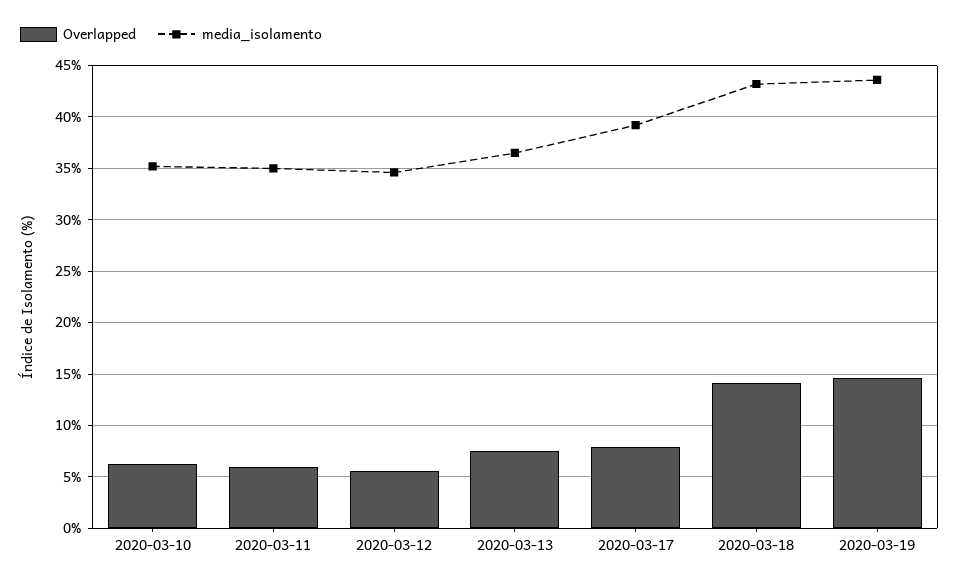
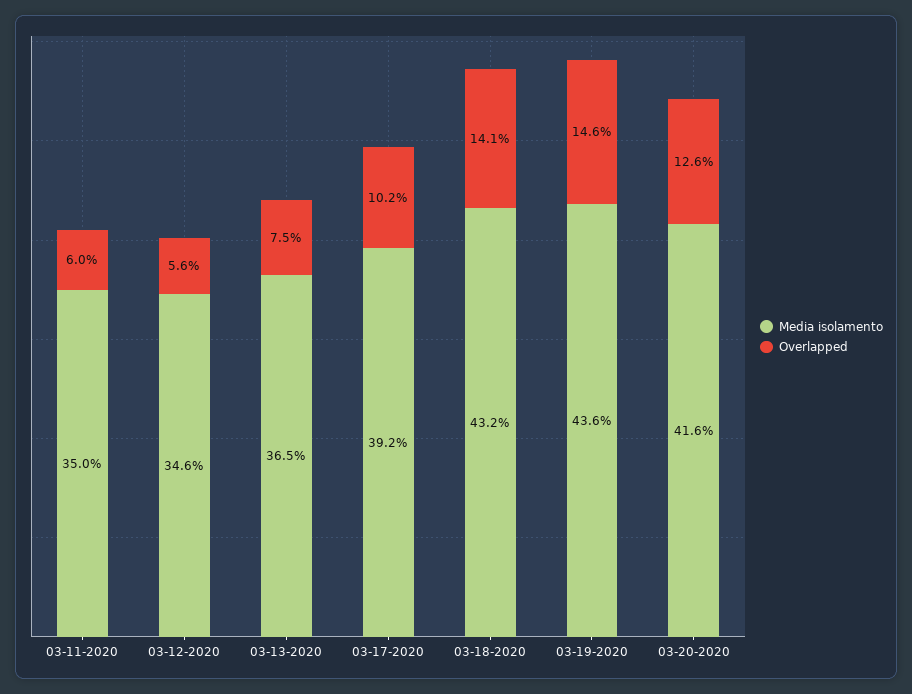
Overlapped, 2020-03-10: 6 -> none
media_isolamento, 2020-03-10: 35 -> none
Overlapped, 2020-03-17: 8 -> 10.2
media_isolamento, 03-20-2020: none -> 41.6
Overlapped, 03-20-2020: none -> 12.6

